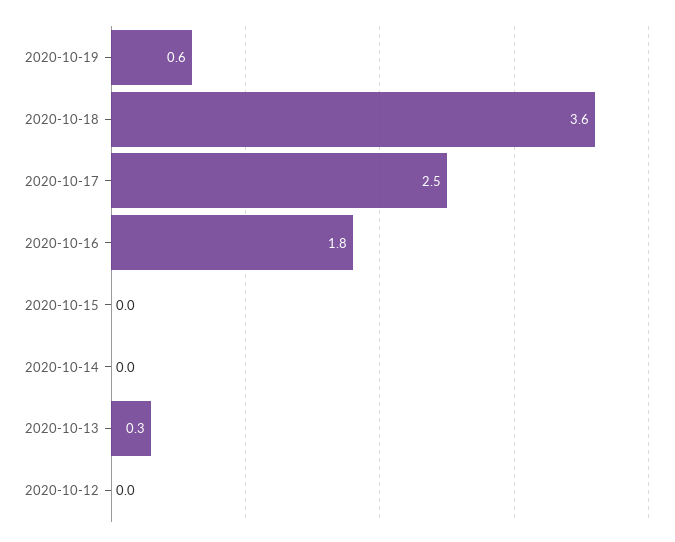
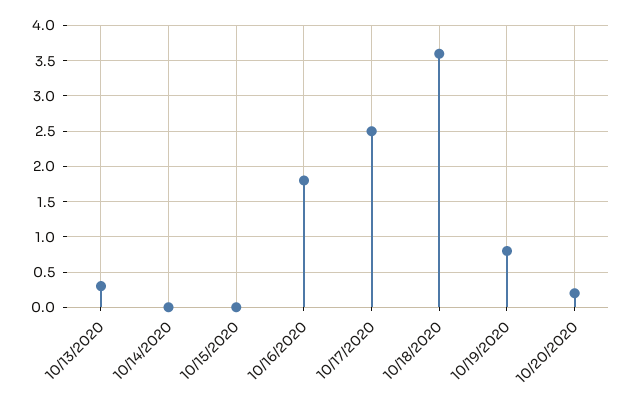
2020-10-19: 0.6 -> 0.8
2020-10-12: 0 -> none
10/20/2020: none -> 0.2

